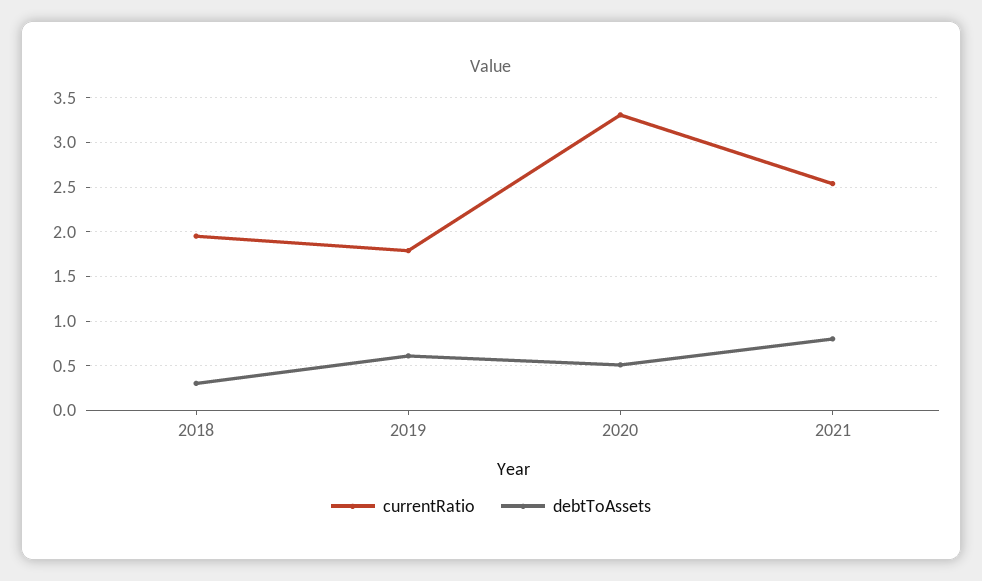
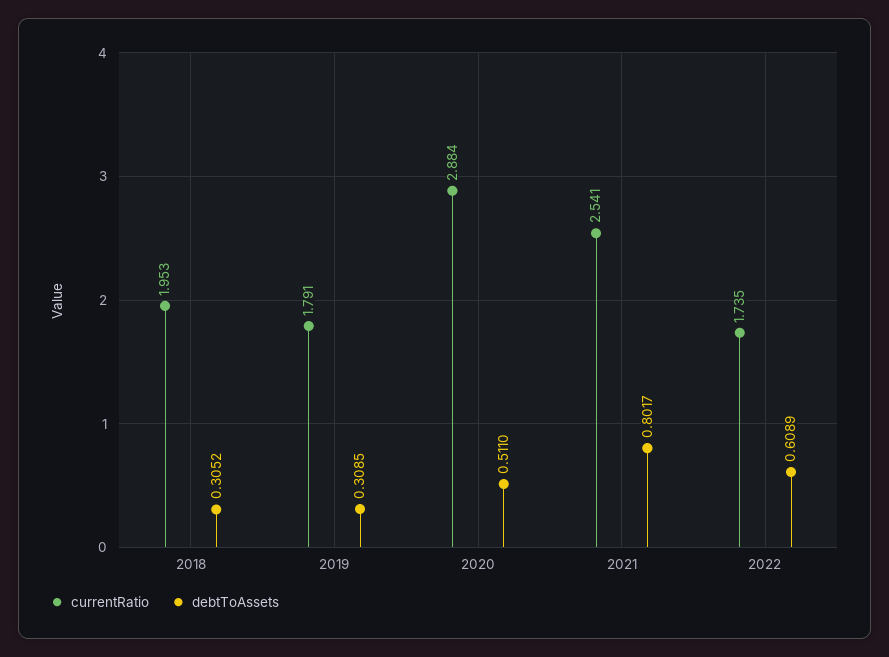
debtToAssets, 2019: 0.6 -> 0.3085
currentRatio, 2020: 3.3 -> 2.884
currentRatio, 2022: none -> 1.735
debtToAssets, 2022: none -> 0.6089

